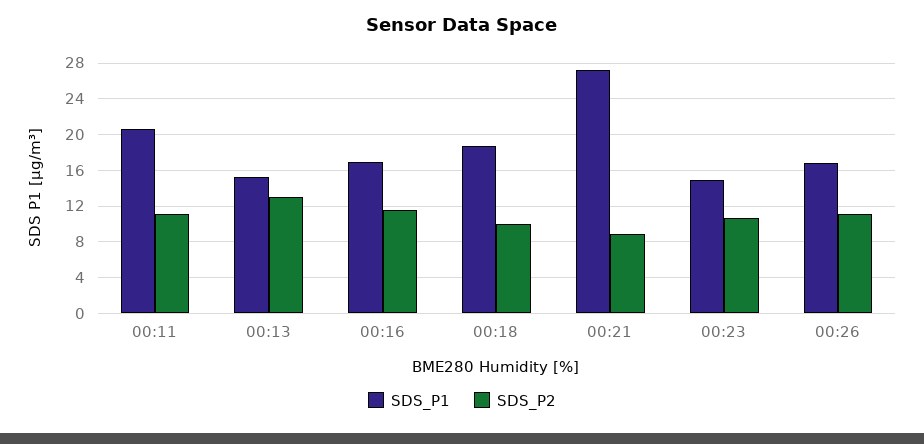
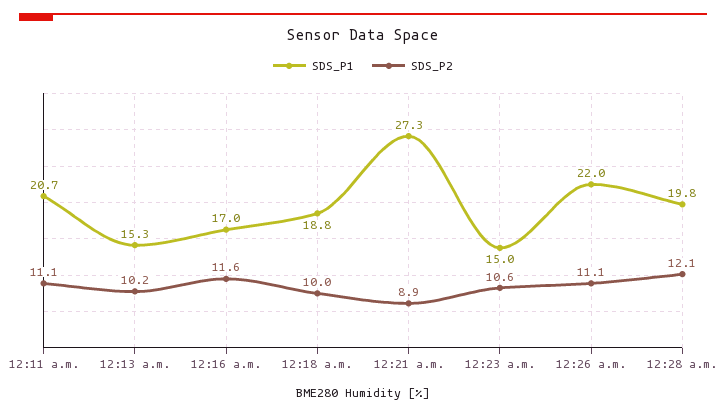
SDS_P2, 00:13: 13 -> 10.2
SDS_P1, 00:26: 17 -> 22
SDS_P1, 12:28 a.m.: none -> 19.8
SDS_P2, 12:28 a.m.: none -> 12.1

